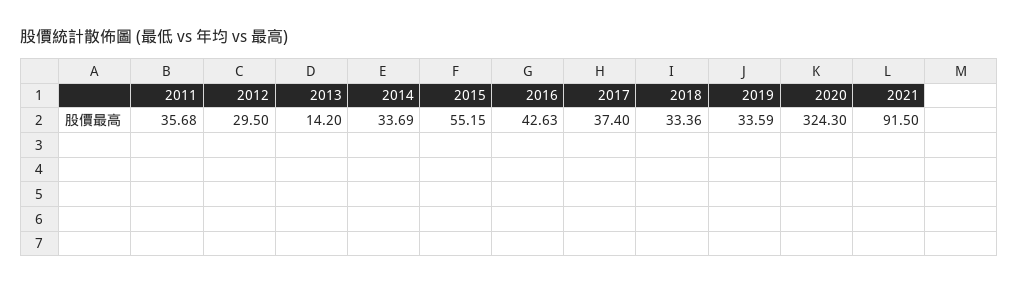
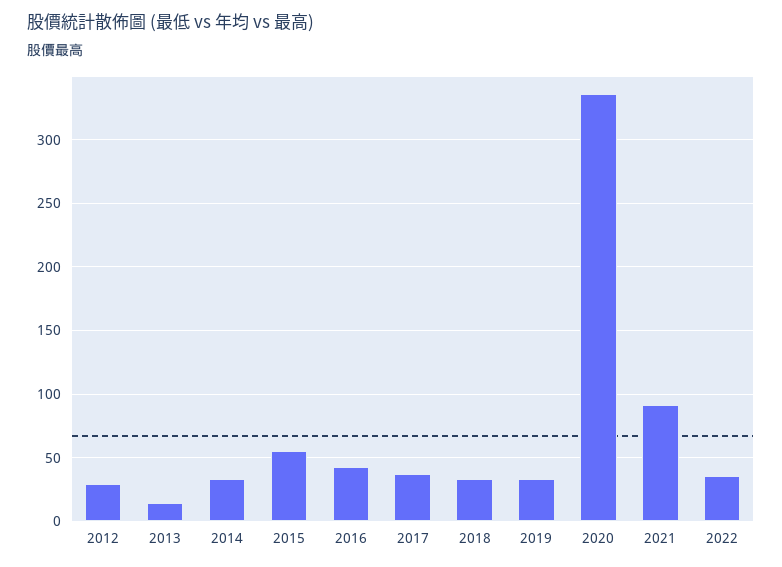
2011: 35.68 -> none
2020: 324.3 -> 335
2022: none -> 35

